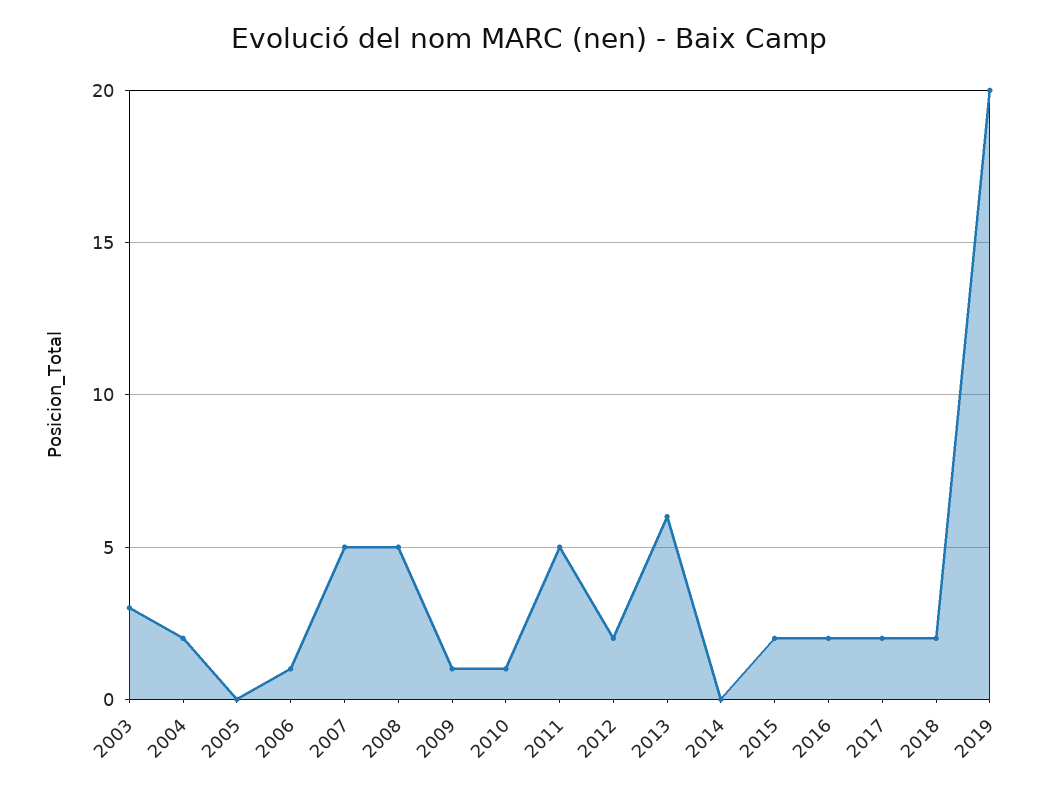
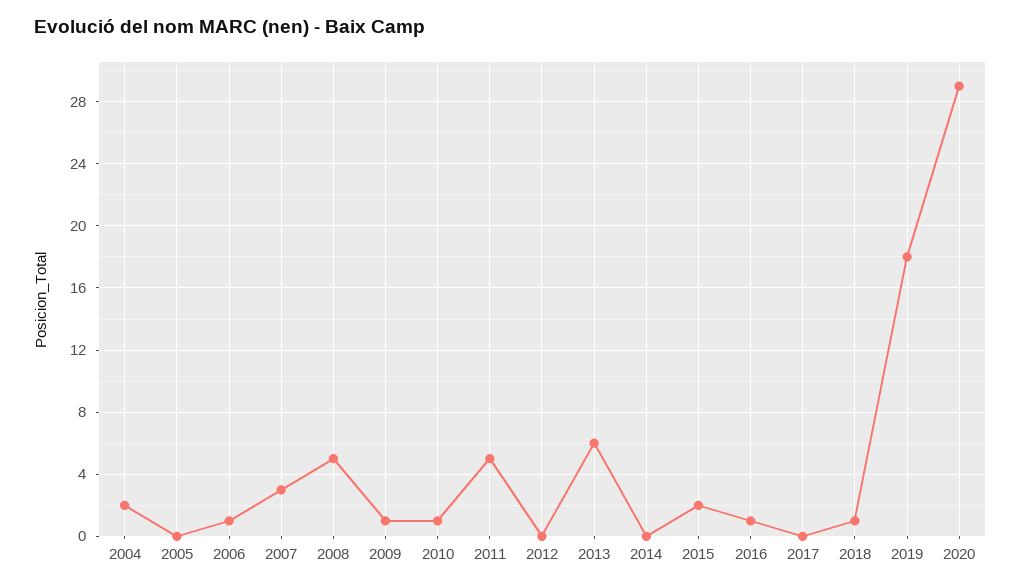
2003: 3 -> none
2007: 5 -> 3
2012: 2 -> 0
2016: 2 -> 1
2017: 2 -> 0
2018: 2 -> 1
2019: 20 -> 18
2020: none -> 29

